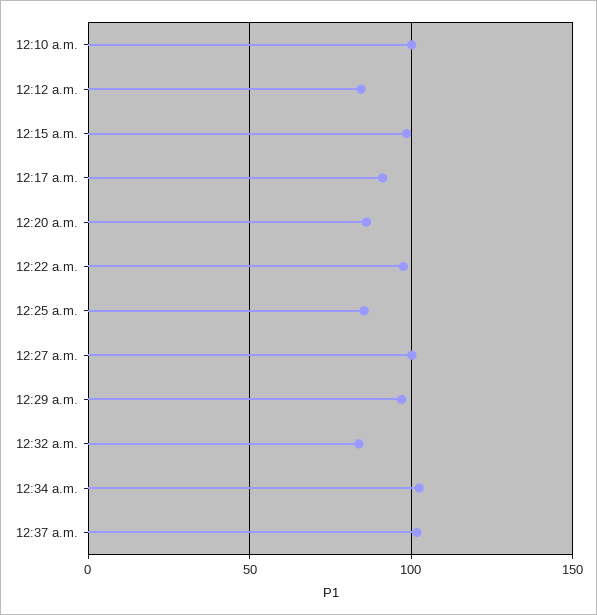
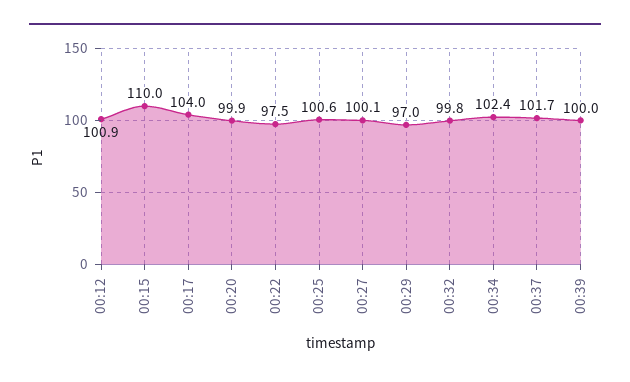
12:10 a.m.: 100 -> none
12:12 a.m.: 85 -> 100.9
12:15 a.m.: 100 -> 110
12:17 a.m.: 90 -> 104
12:20 a.m.: 85 -> 99.9
12:25 a.m.: 85 -> 100.6
12:32 a.m.: 85 -> 99.8
00:39: none -> 100

